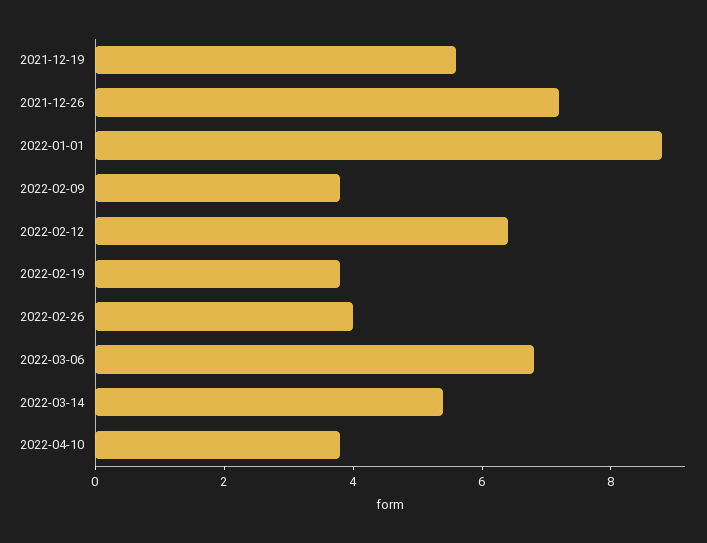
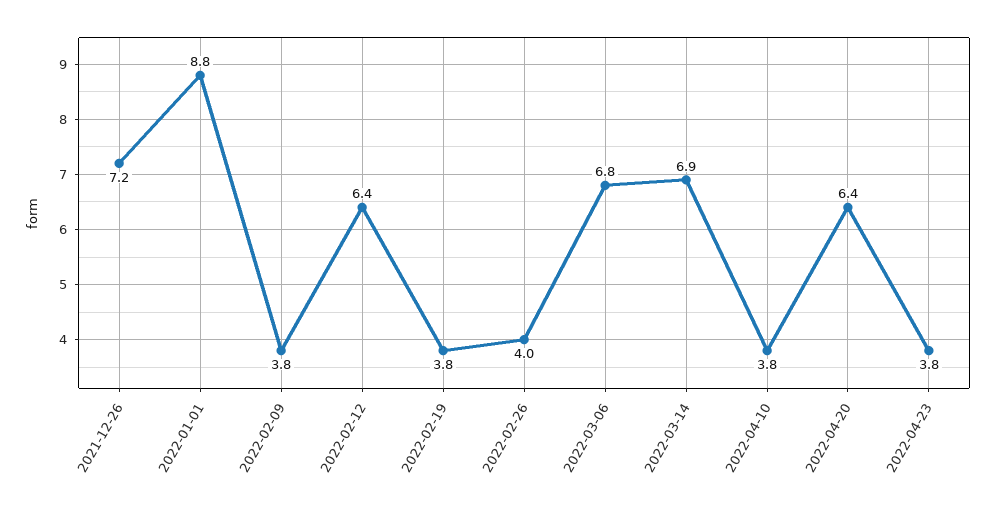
2021-12-19: 5.5 -> none
2022-03-14: 5.5 -> 6.9
2022-04-20: none -> 6.4
2022-04-23: none -> 3.8

